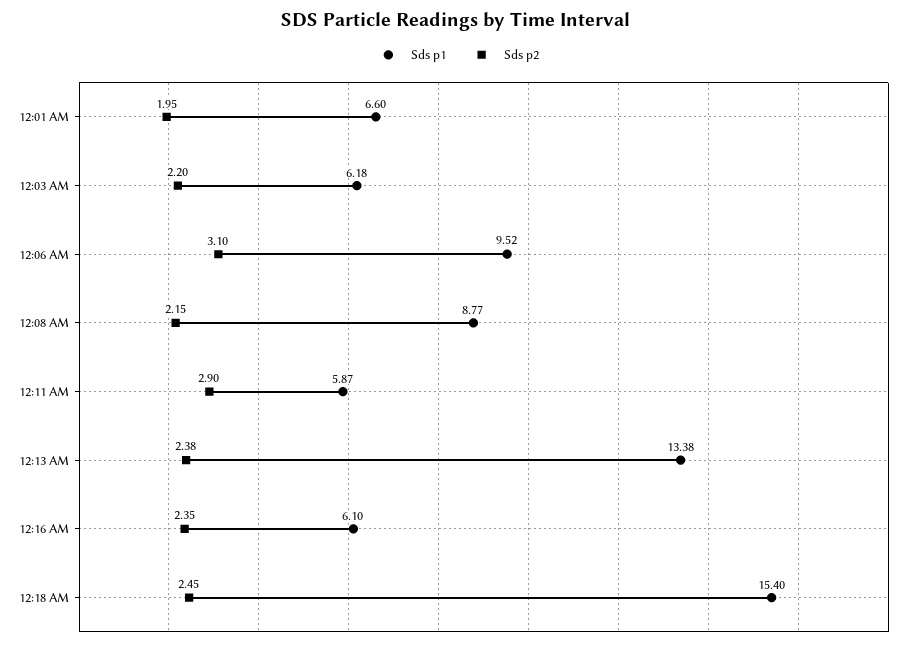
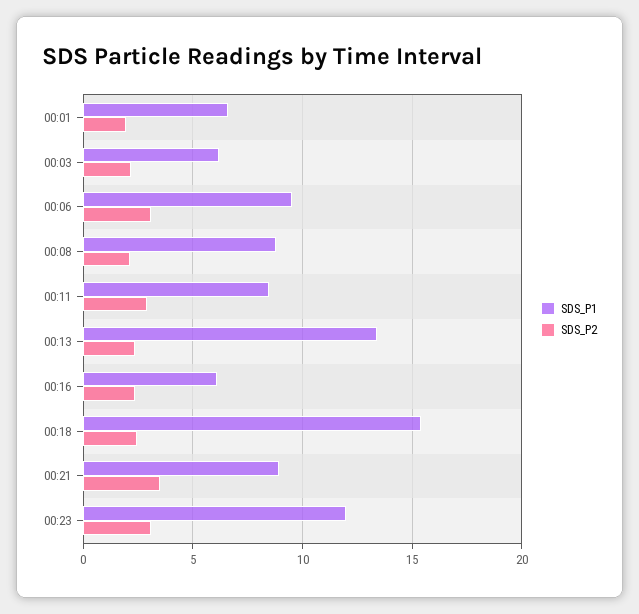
Sds p1, 12:11 AM: 5.87 -> 8.5
Sds p1, 00:21: none -> 9
Sds p2, 00:21: none -> 3.5
Sds p1, 00:23: none -> 12
Sds p2, 00:23: none -> 3

